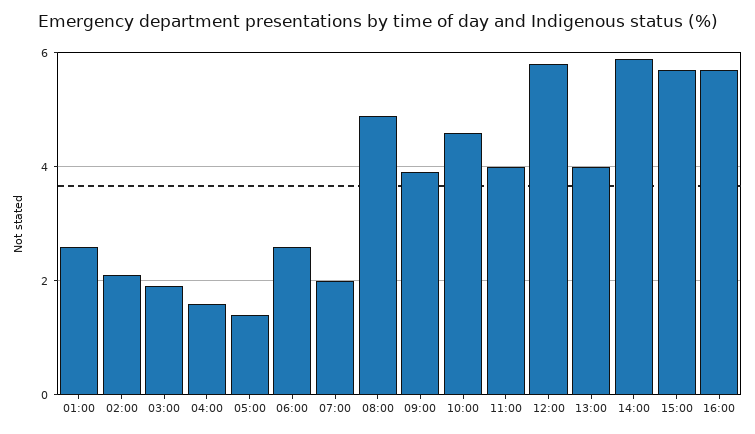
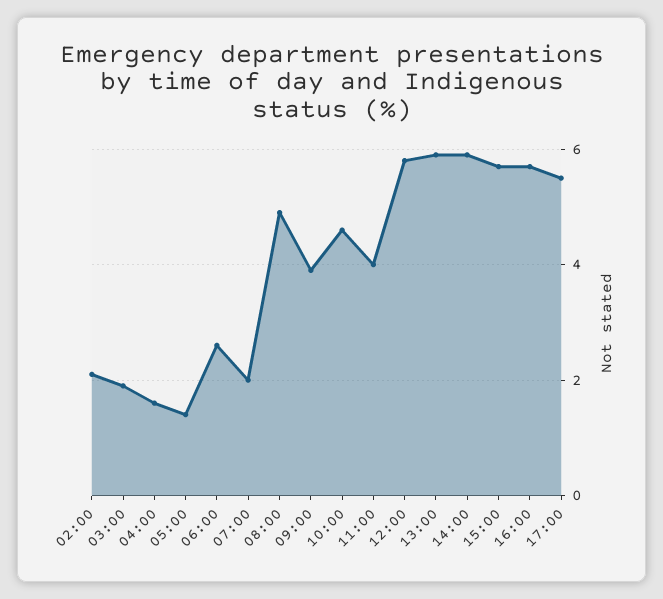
01:00: 2.5 -> none
13:00: 4 -> 6
17:00: none -> 5.5

